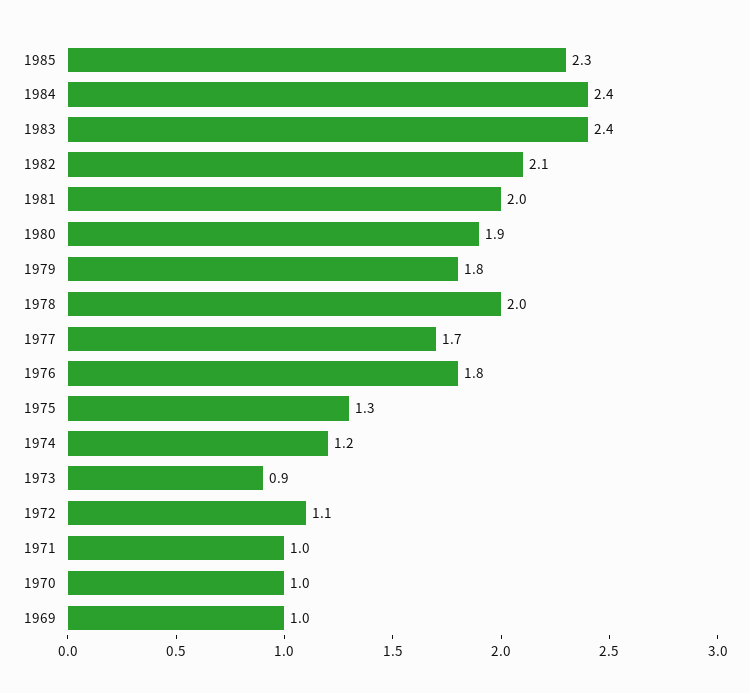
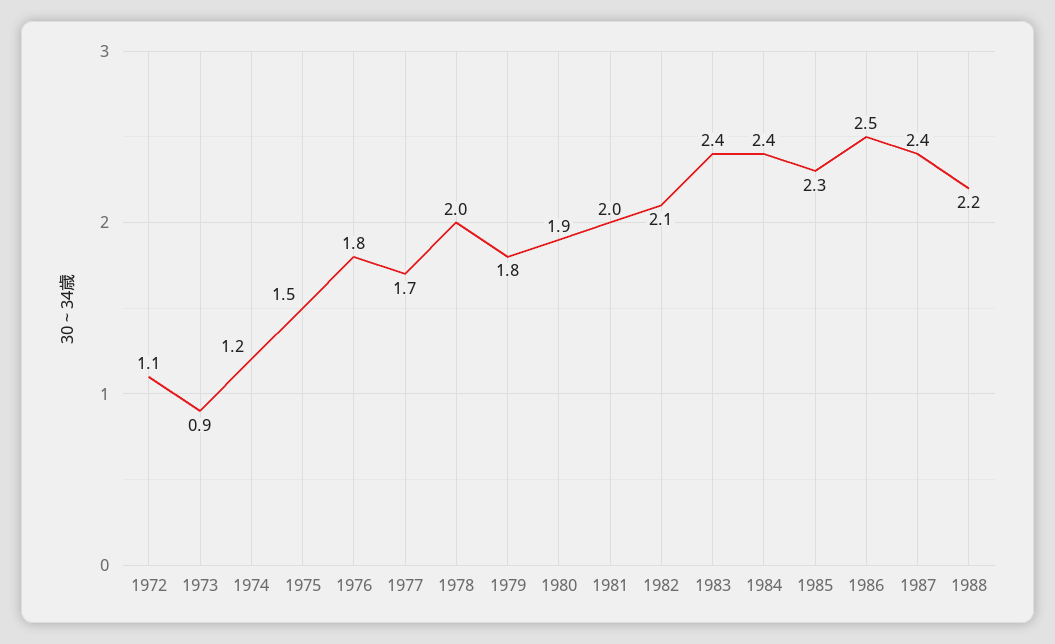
1975: 1.3 -> 1.5
1971: 1 -> none
1970: 1 -> none
1969: 1 -> none
1986: none -> 2.5
1987: none -> 2.4
1988: none -> 2.2

